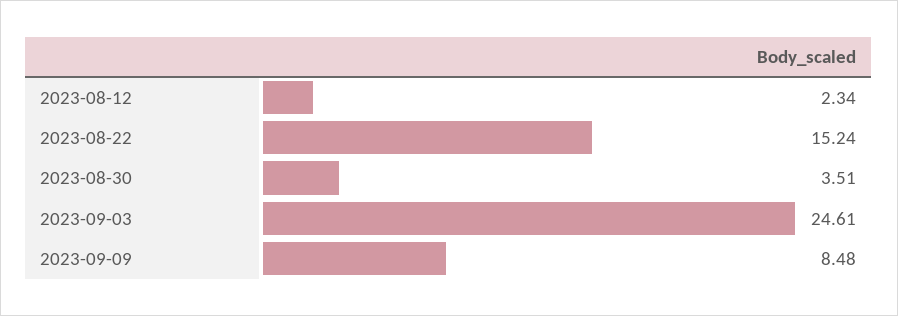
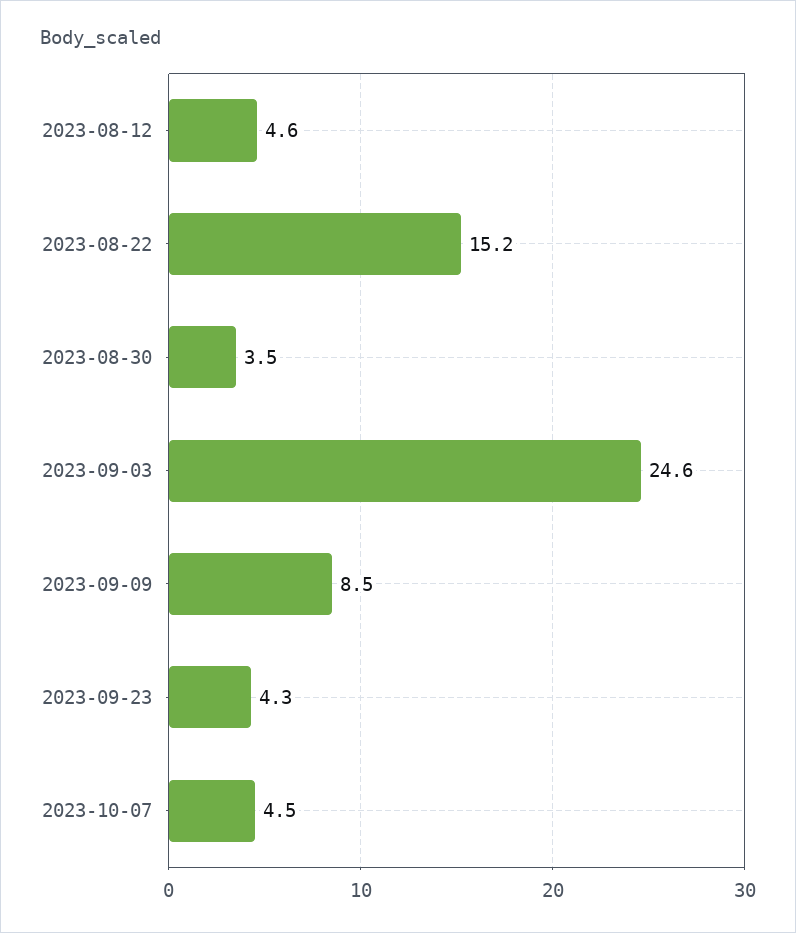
2023-08-12: 2.34 -> 4.6
2023-09-23: none -> 4.3
2023-10-07: none -> 4.5

